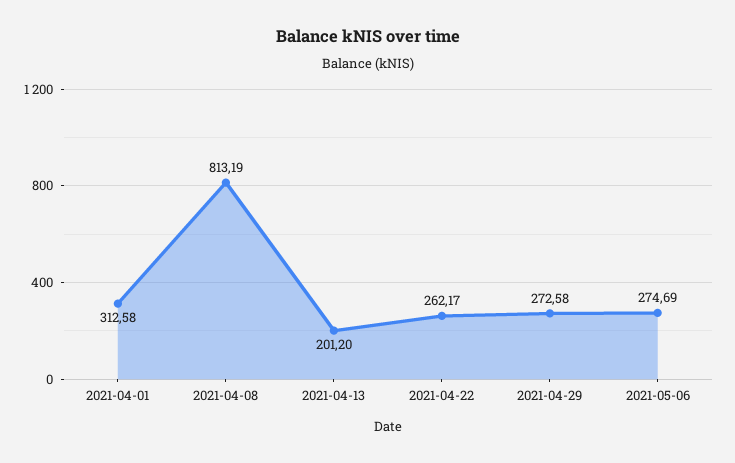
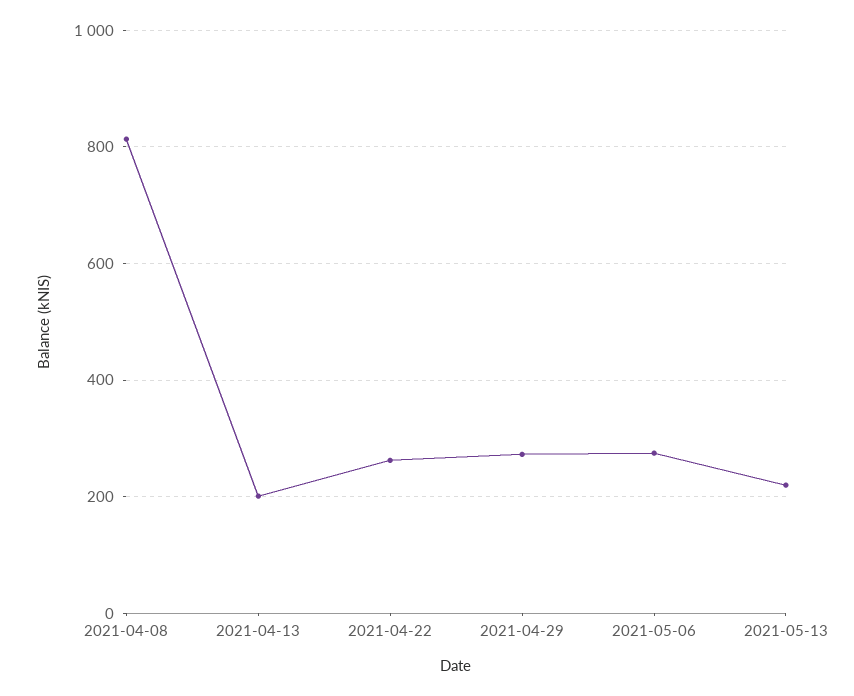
2021-04-01: 312.58 -> none
2021-05-13: none -> 220

